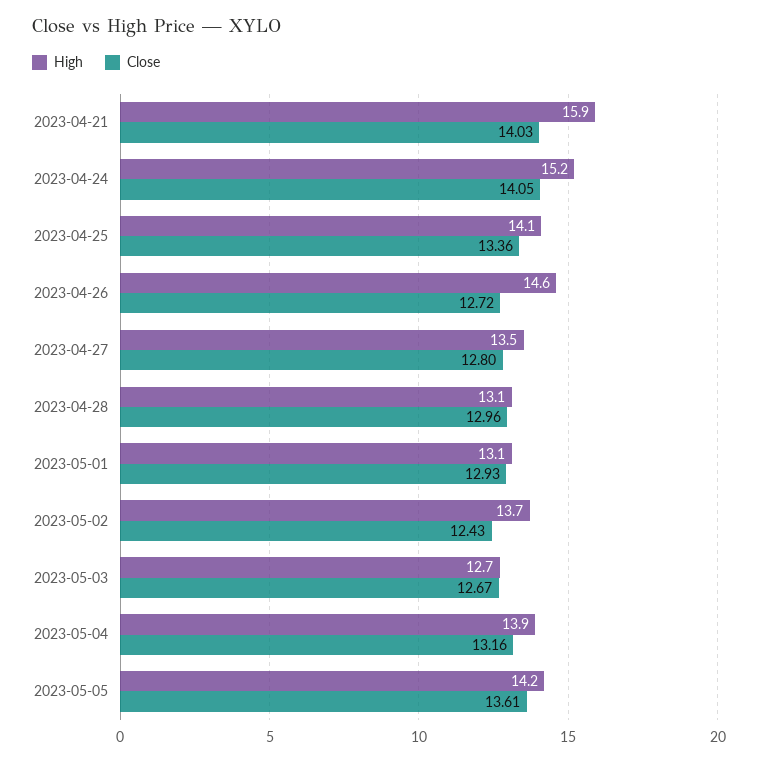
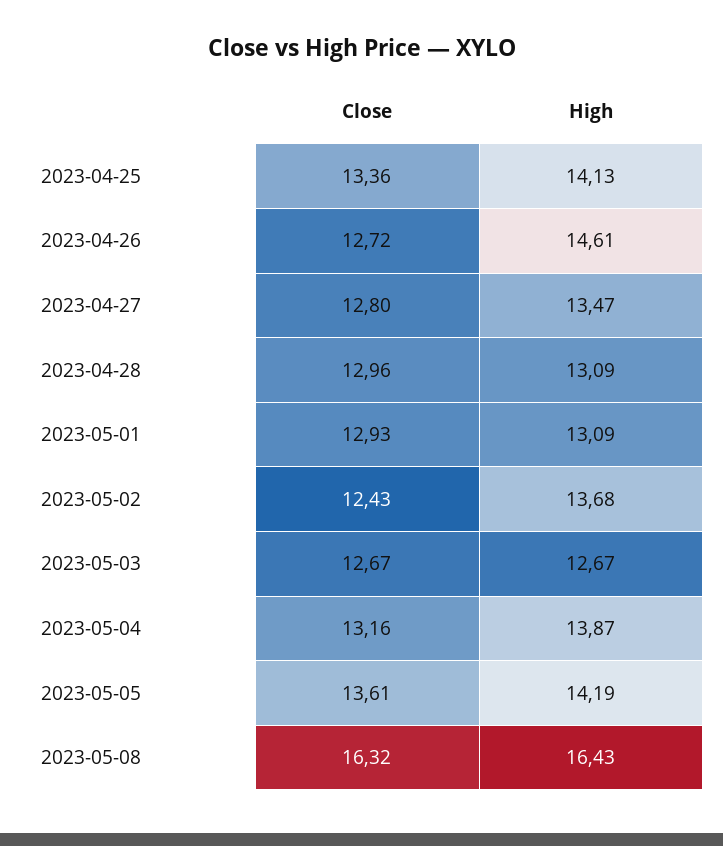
High, 2023-04-21: 15.9 -> none
Close, 2023-04-21: 14.03 -> none
High, 2023-04-24: 15.2 -> none
Close, 2023-04-24: 14.05 -> none
Close, 2023-05-08: none -> 16.32
High, 2023-05-08: none -> 16.43

